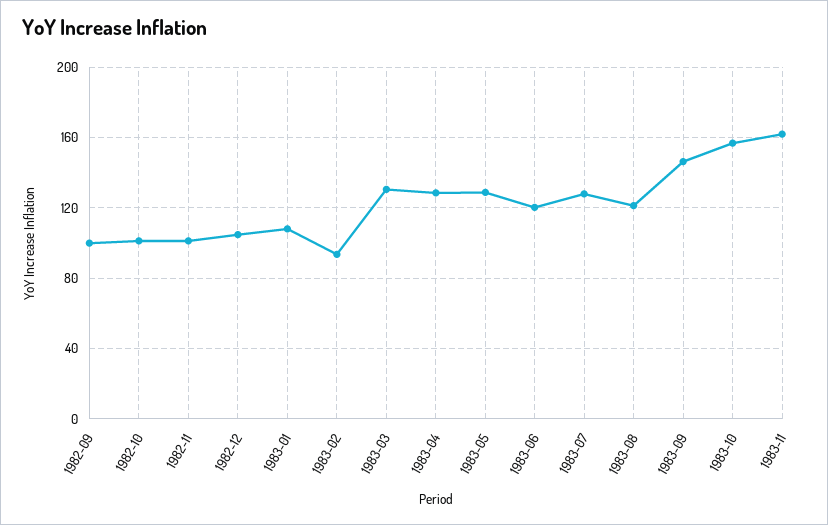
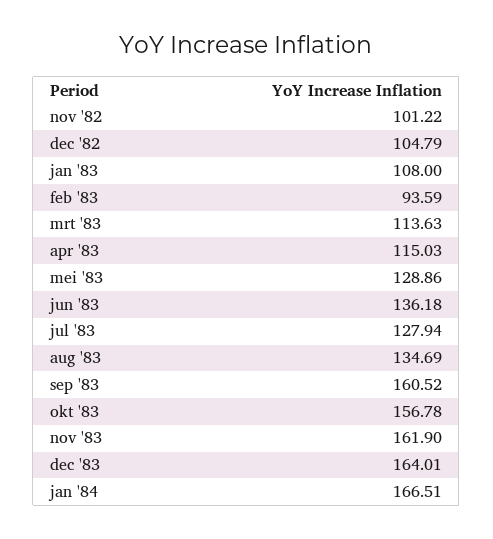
1982-09: 100 -> none
1982-10: 100 -> none
1983-03: 130 -> 113.63
1983-04: 130 -> 115.03
1983-06: 120 -> 136.18
1983-08: 120 -> 134.69
1983-09: 145 -> 160.52
dec '83: none -> 164.01
jan '84: none -> 166.51

